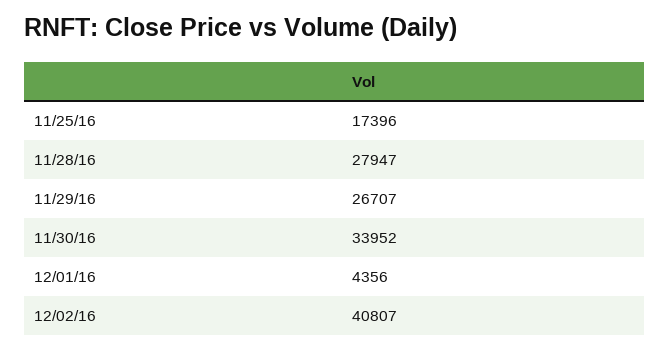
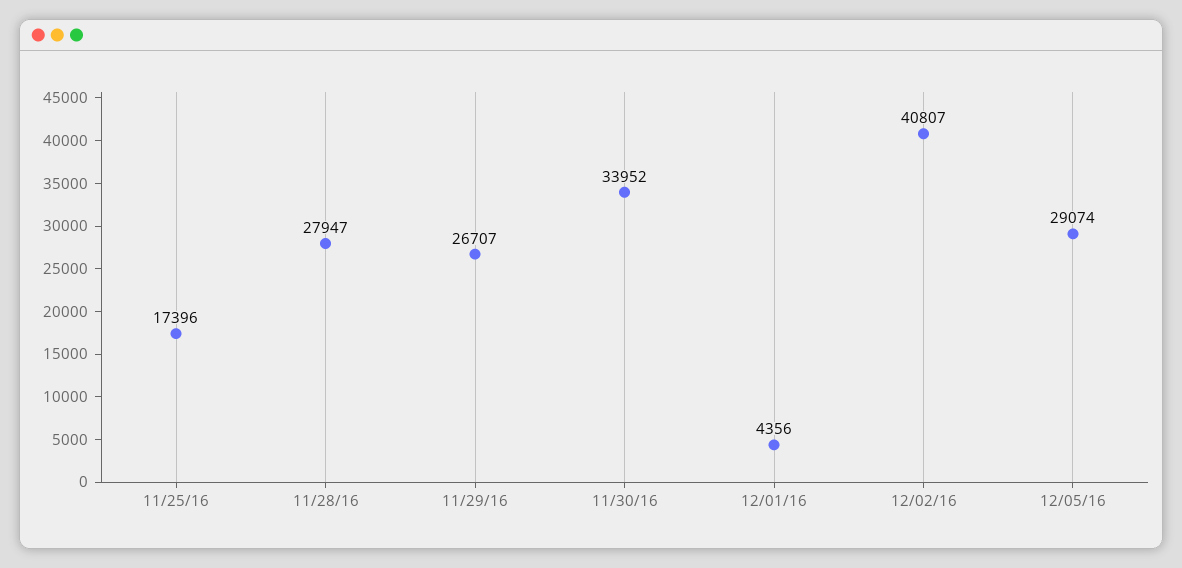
12/05/16: none -> 29074

